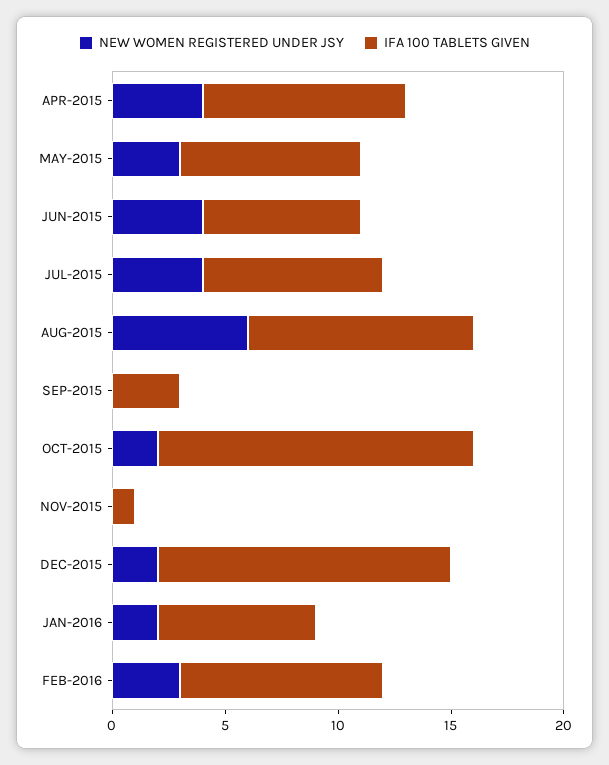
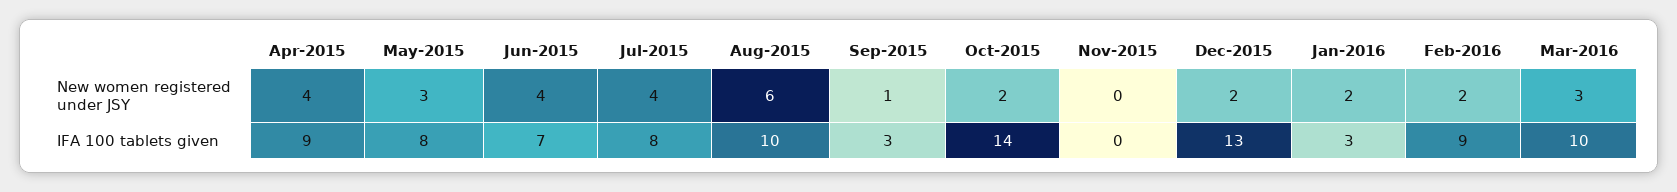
NEW WOMEN REGISTERED UNDER JSY, SEP-2015: 0 -> 1
IFA 100 TABLETS GIVEN, NOV-2015: 1 -> 0
IFA 100 TABLETS GIVEN, JAN-2016: 7 -> 3
NEW WOMEN REGISTERED UNDER JSY, FEB-2016: 3 -> 2
NEW WOMEN REGISTERED UNDER JSY, Mar-2016: none -> 3
IFA 100 TABLETS GIVEN, Mar-2016: none -> 10

